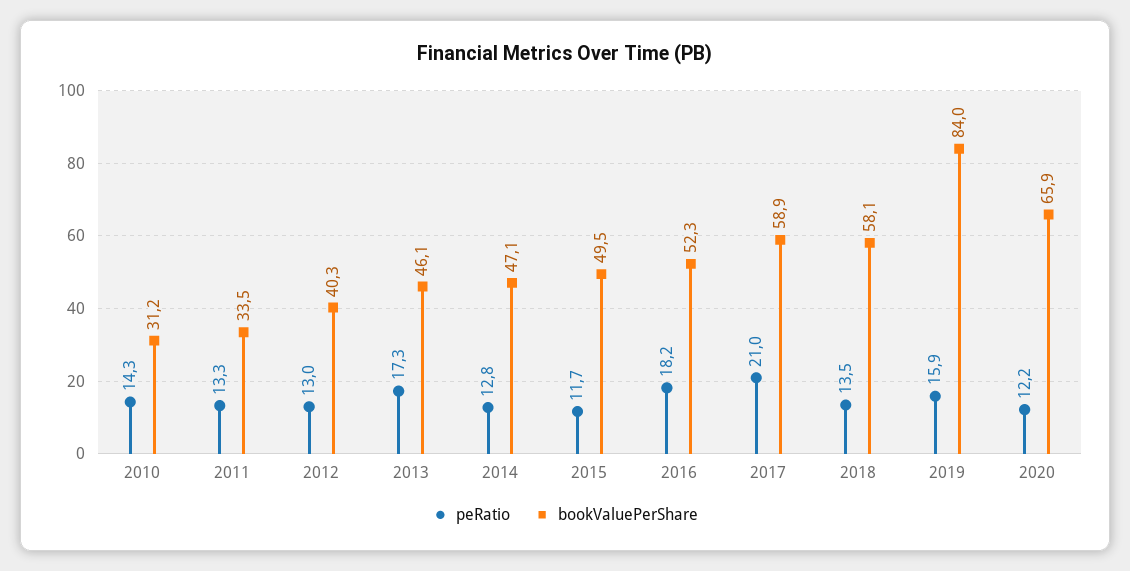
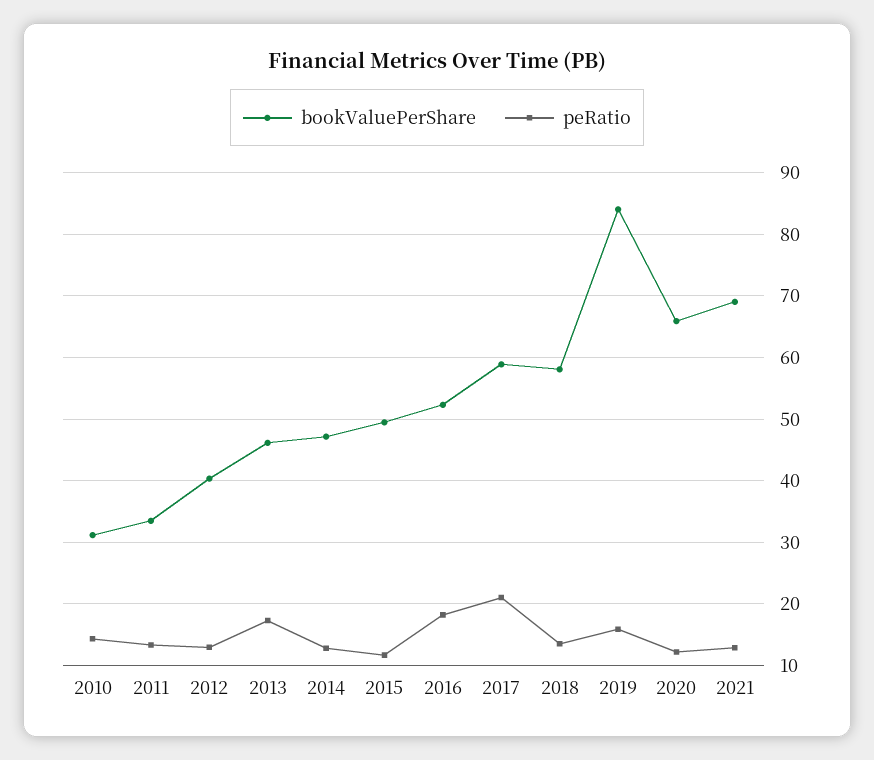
bookValuePerShare, 2021: none -> 69
peRatio, 2021: none -> 13

